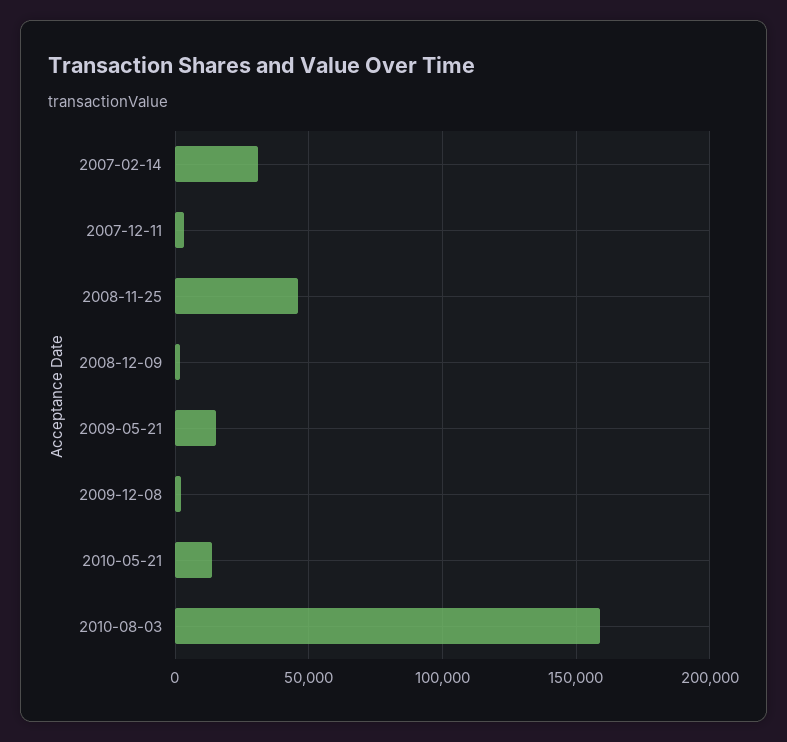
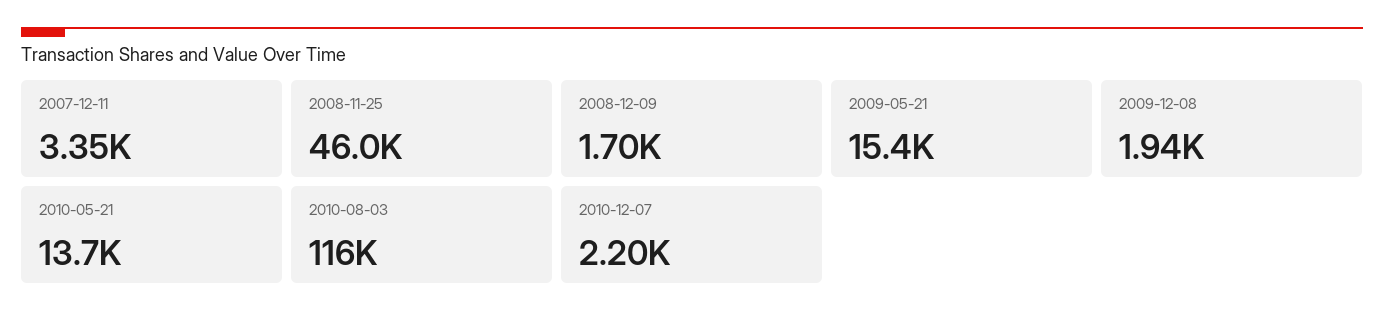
2007-02-14: 30000 -> none
2010-08-03: 160000 -> 116000
2010-12-07: none -> 2200

